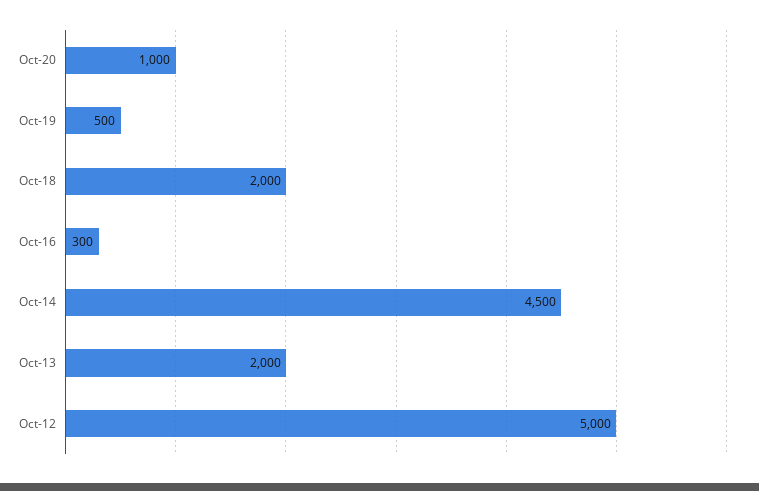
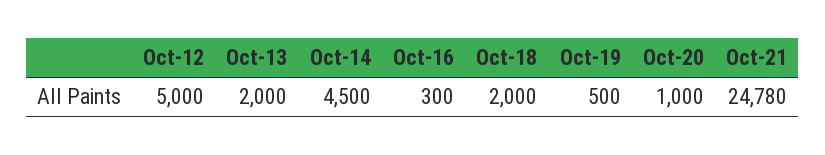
Oct-21: none -> 24780

